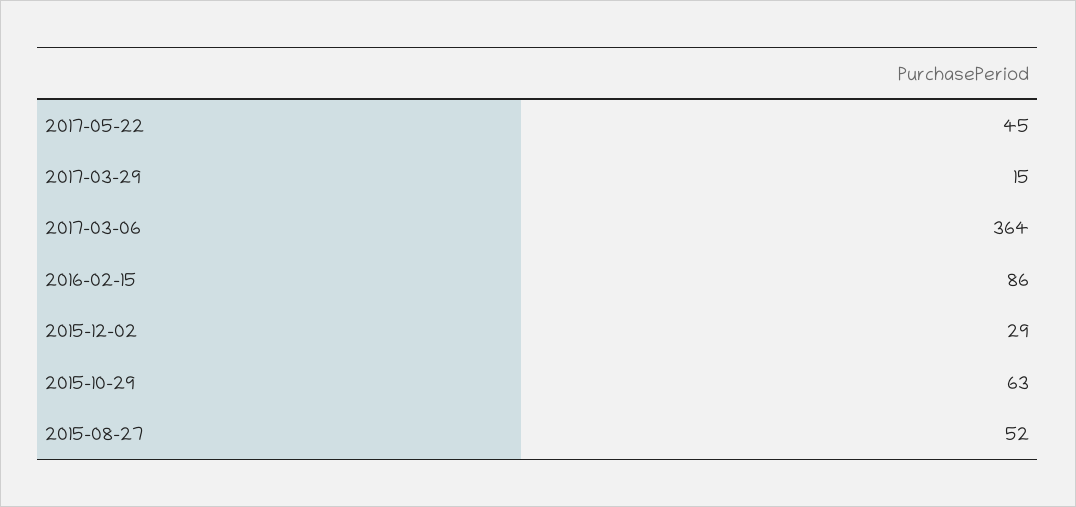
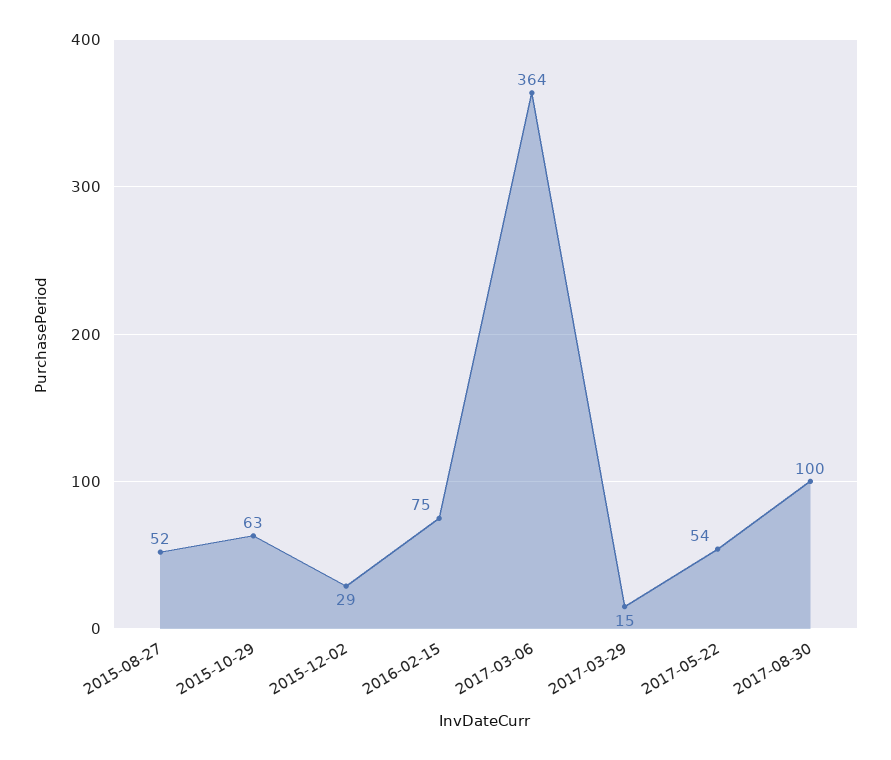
2017-05-22: 45 -> 54
2016-02-15: 86 -> 75
2017-08-30: none -> 100

